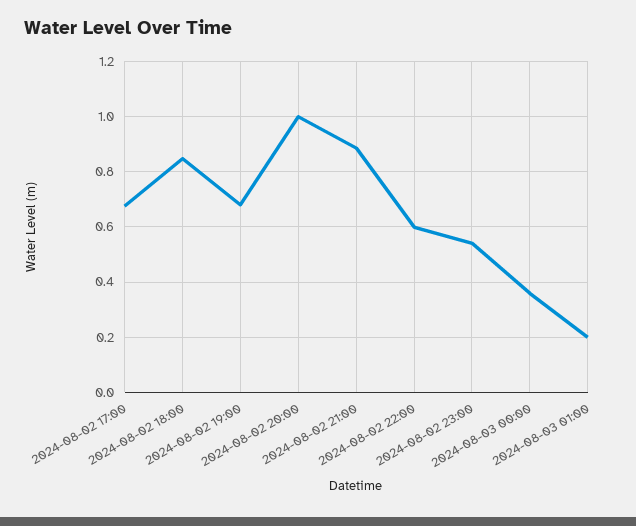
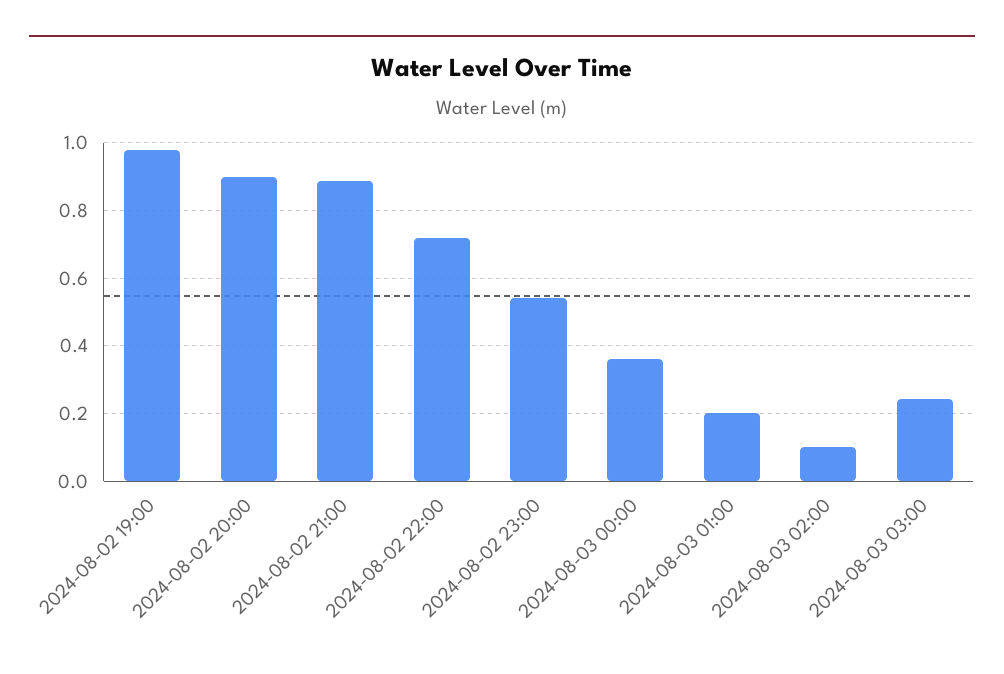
2024-08-02 17:00: 0.675 -> none
2024-08-02 18:00: 0.85 -> none
2024-08-02 19:00: 0.675 -> 0.98
2024-08-02 20:00: 1 -> 0.9
2024-08-02 22:00: 0.6 -> 0.72
2024-08-03 02:00: none -> 0.1
2024-08-03 03:00: none -> 0.24

